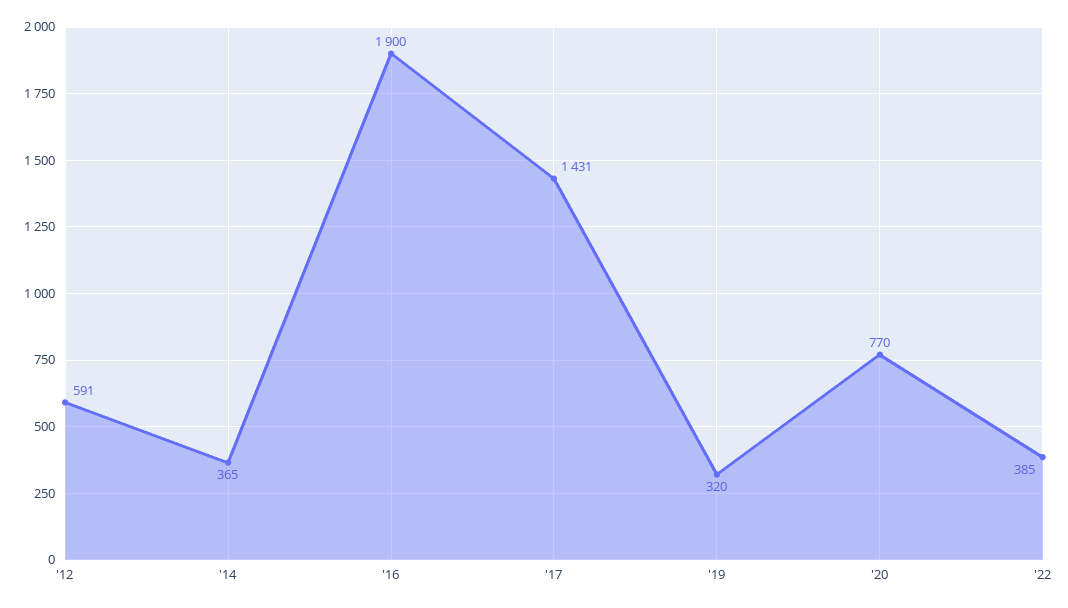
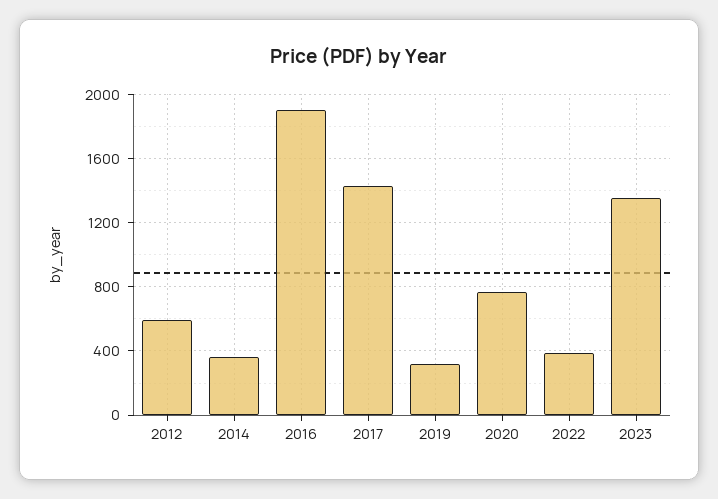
2023: none -> 1350

